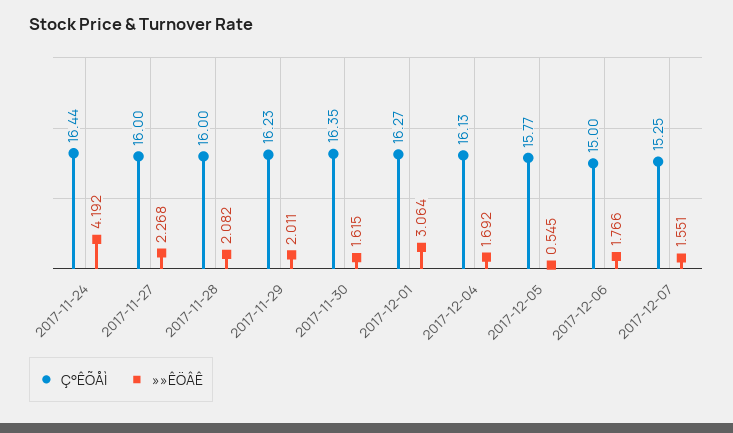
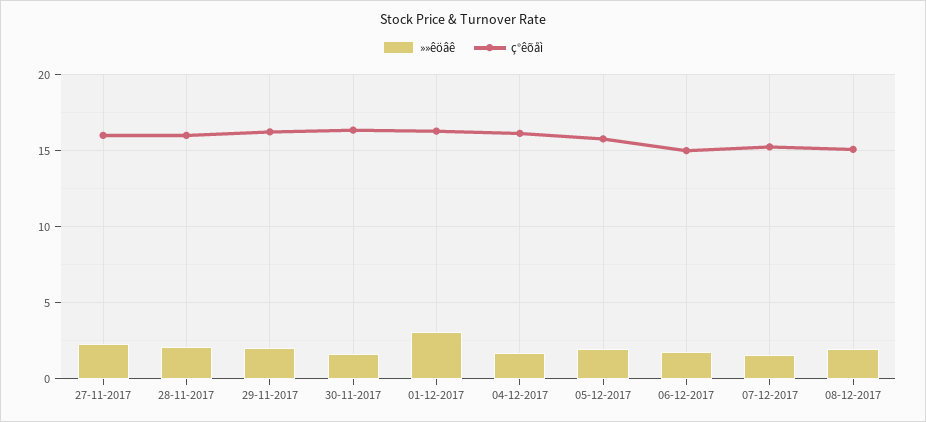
Ç°ÊÕÅÌ, 2017-11-24: 16.44 -> none
»»ÊÖÂÊ, 2017-11-24: 4.192 -> none
»»ÊÖÂÊ, 2017-12-05: 0.545 -> 2
»»ÊÖÂÊ, 08-12-2017: none -> 2
Ç°ÊÕÅÌ, 08-12-2017: none -> 15

